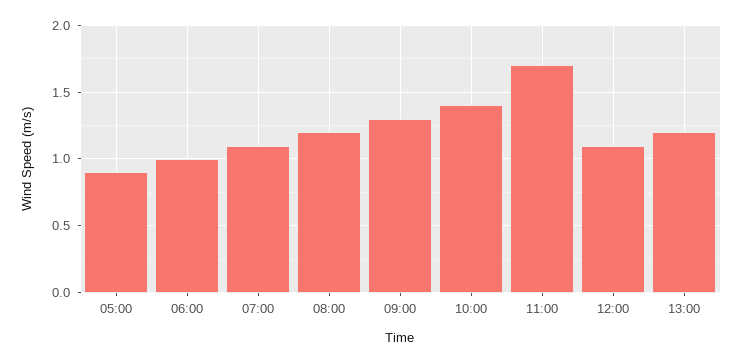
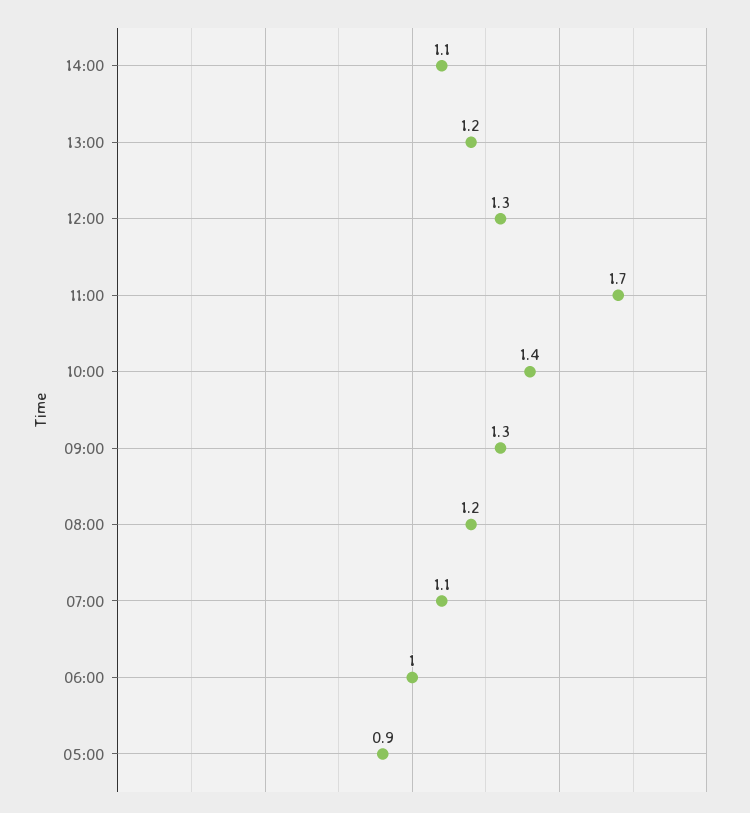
12:00: 1.1 -> 1.3
14:00: none -> 1.1

